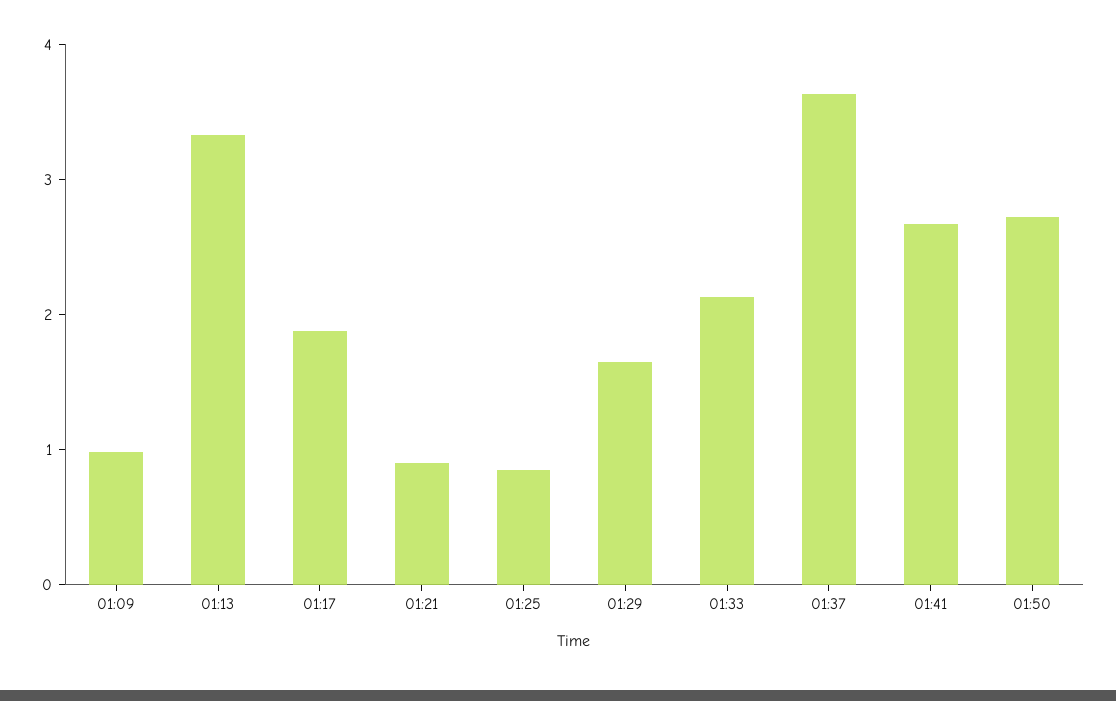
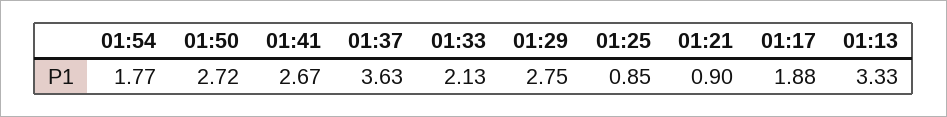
01:09: 1 -> none
01:29: 1.6 -> 2.75
01:54: none -> 1.77

